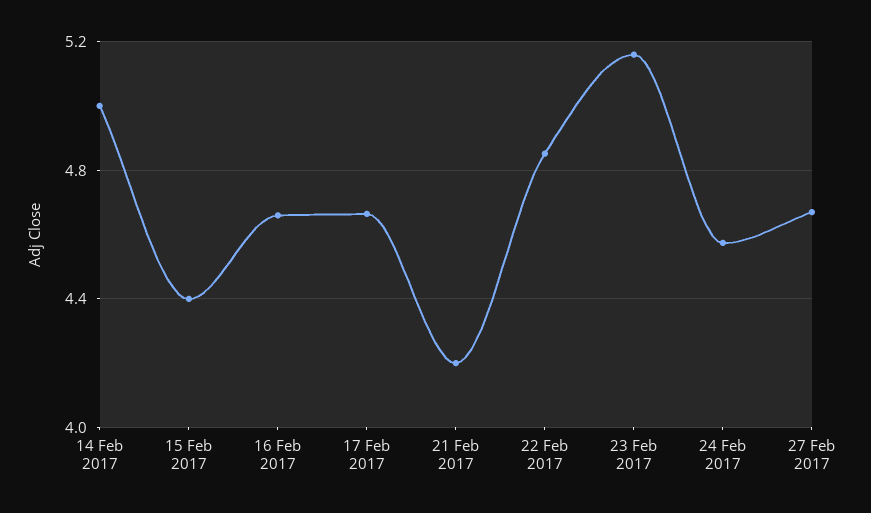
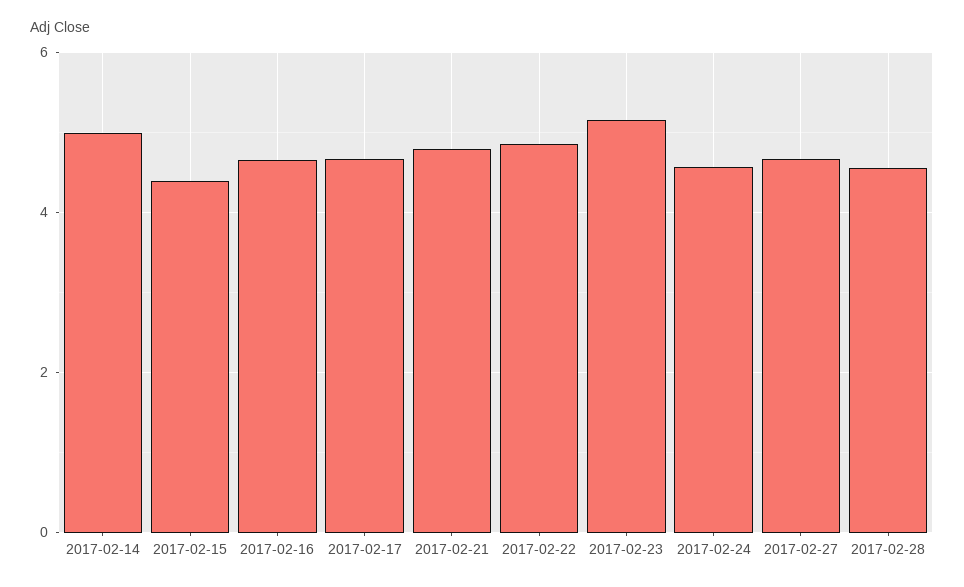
21 Feb 2017: 4.2 -> 4.8
2017-02-28: none -> 4.6

